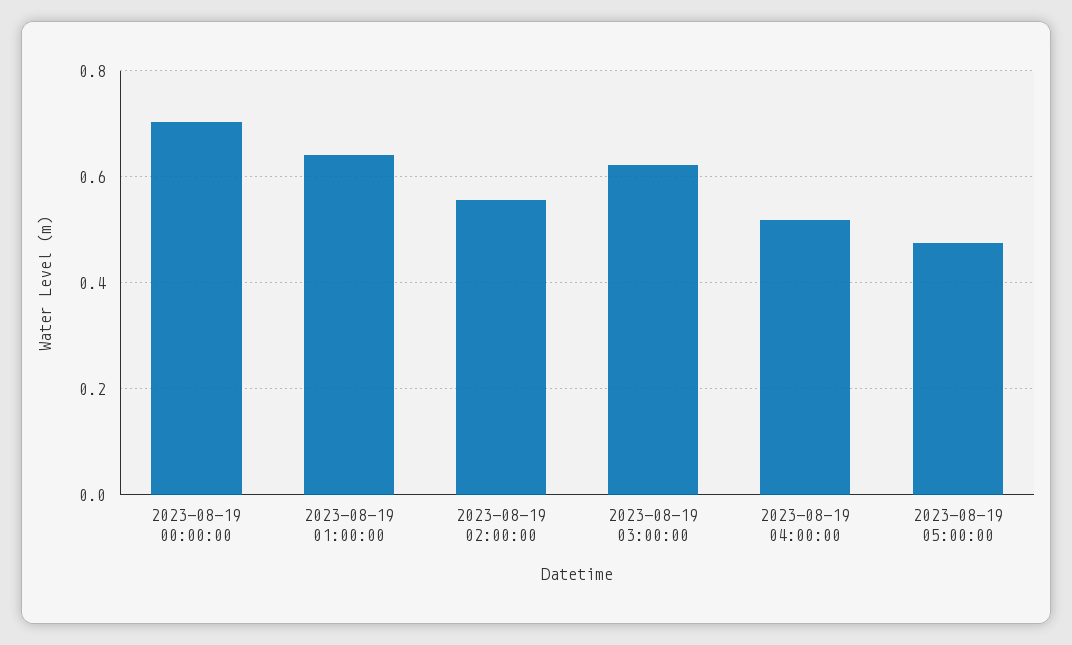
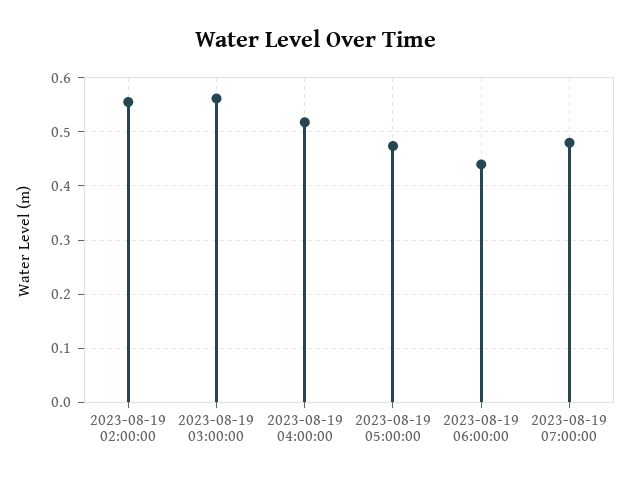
2023-08-19 00:00:00: 0.7 -> none
2023-08-19 01:00:00: 0.64 -> none
2023-08-19 03:00:00: 0.62 -> 0.56
2023-08-19 06:00:00: none -> 0.44
2023-08-19 07:00:00: none -> 0.48

